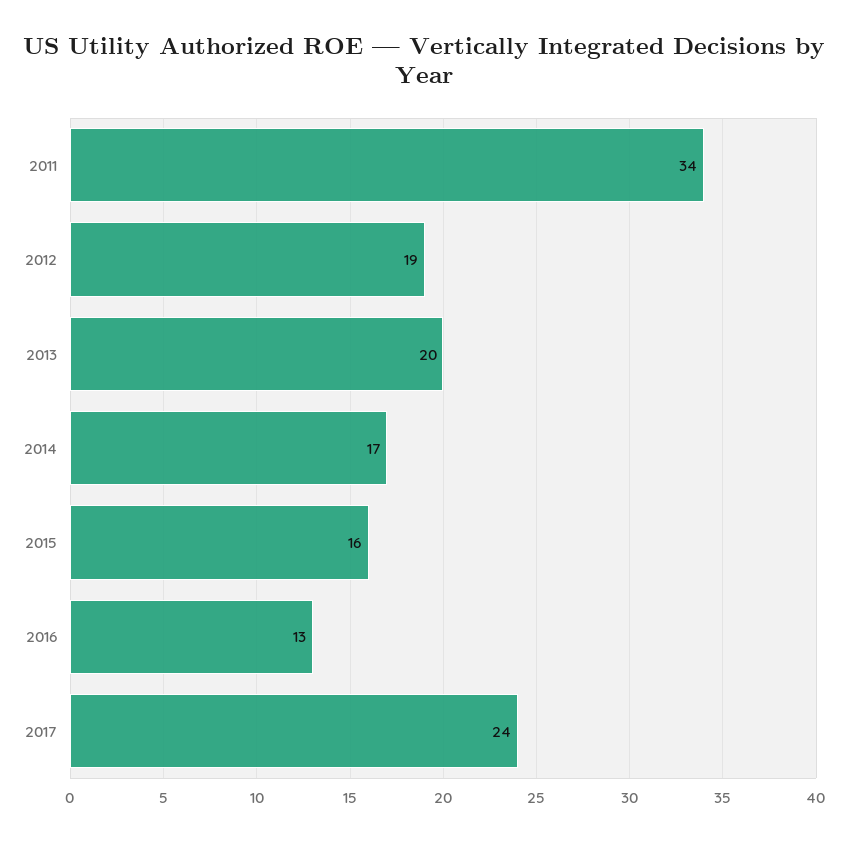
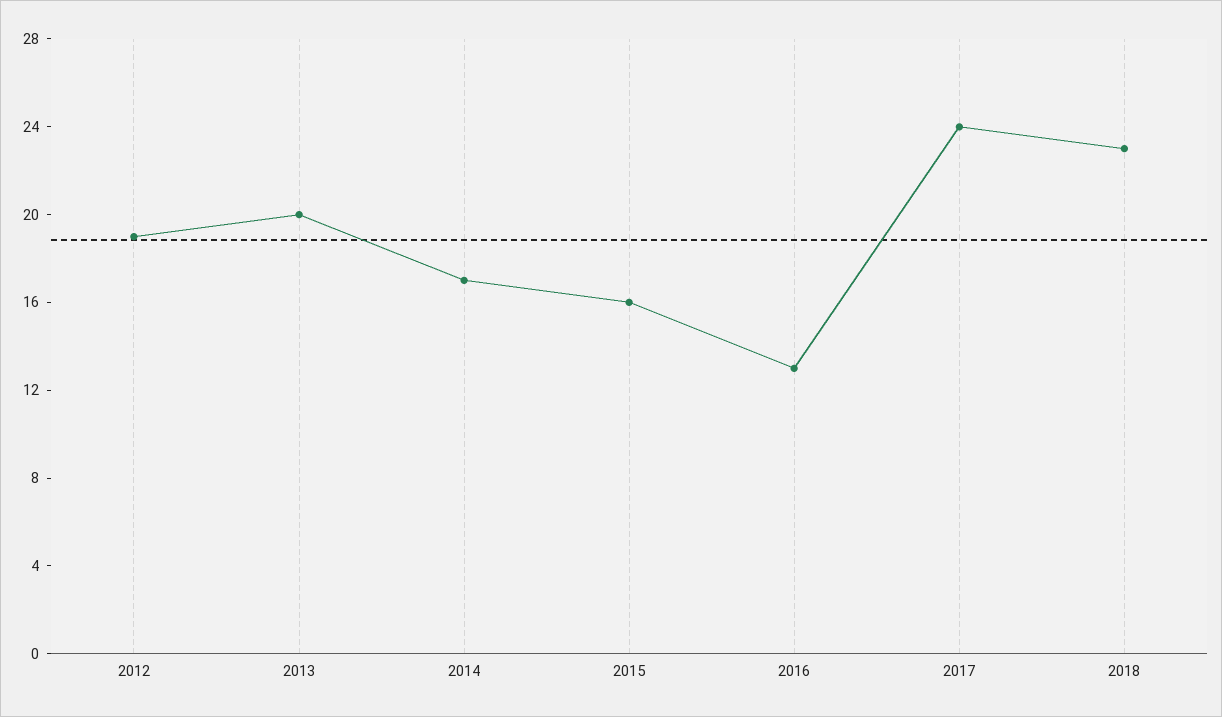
2011: 34 -> none
2018: none -> 23

